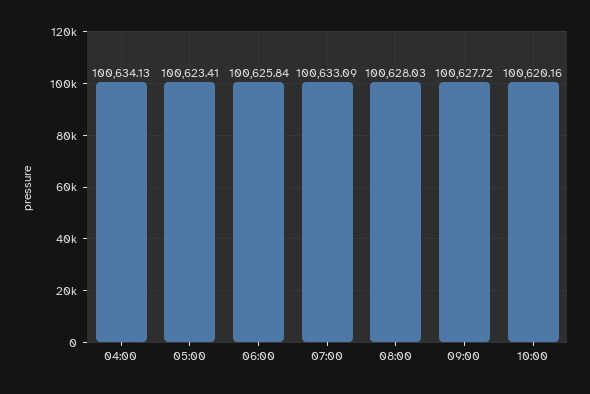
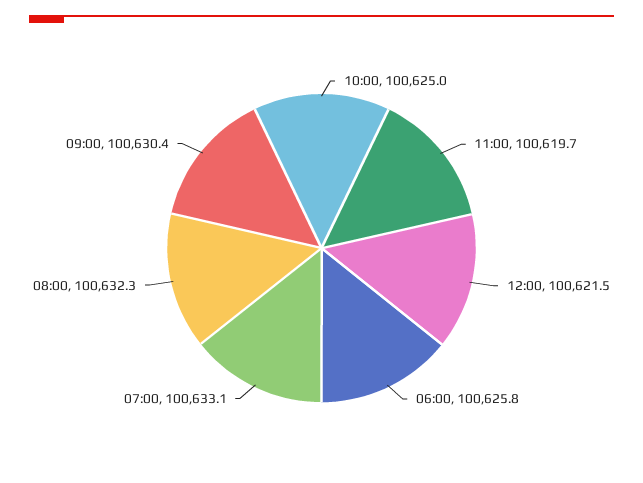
04:00: 100634.13 -> none
05:00: 100623.41 -> none
08:00: 100628.03 -> 100632.3
09:00: 100627.72 -> 100630.4
10:00: 100620.16 -> 100625
11:00: none -> 100619.7
12:00: none -> 100621.5

